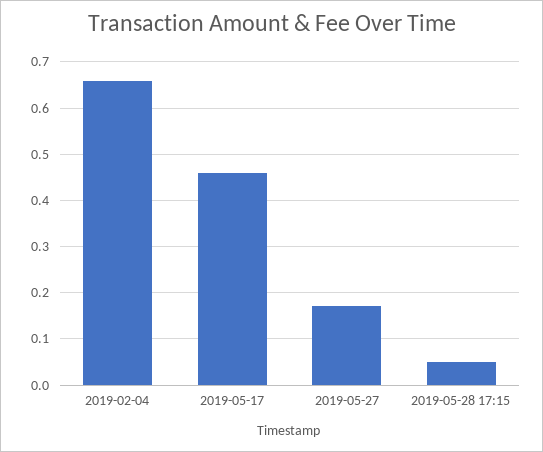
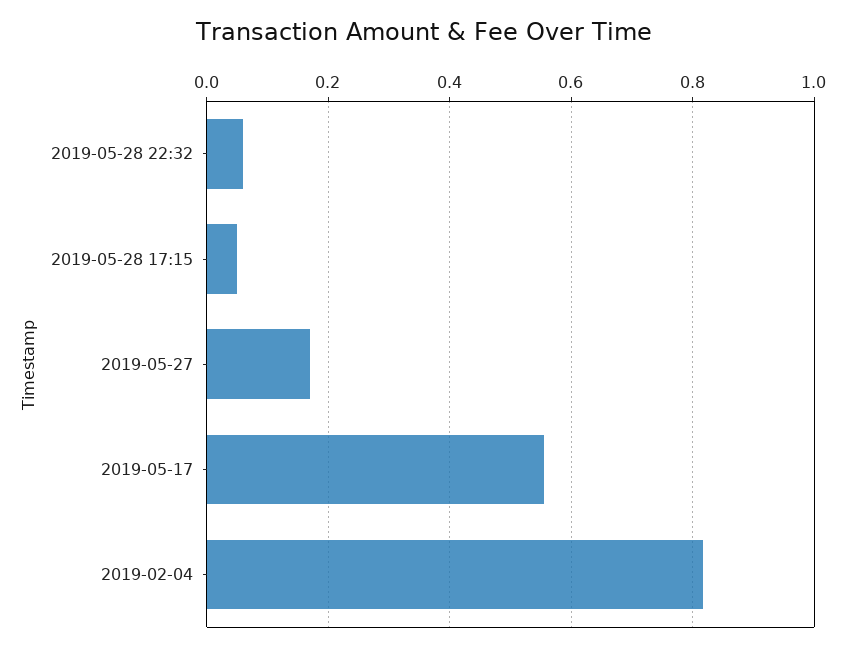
2019-02-04: 0.66 -> 0.82
2019-05-17: 0.46 -> 0.56
2019-05-28 22:32: none -> 0.06

